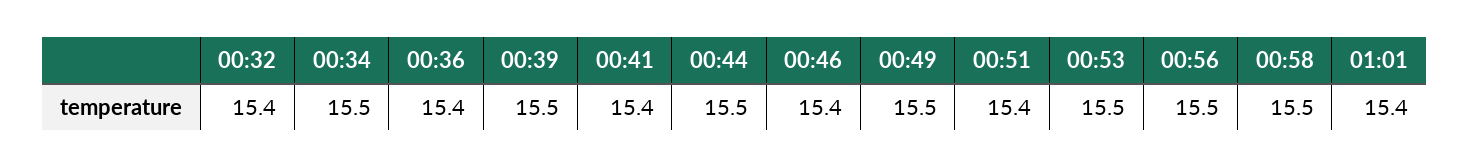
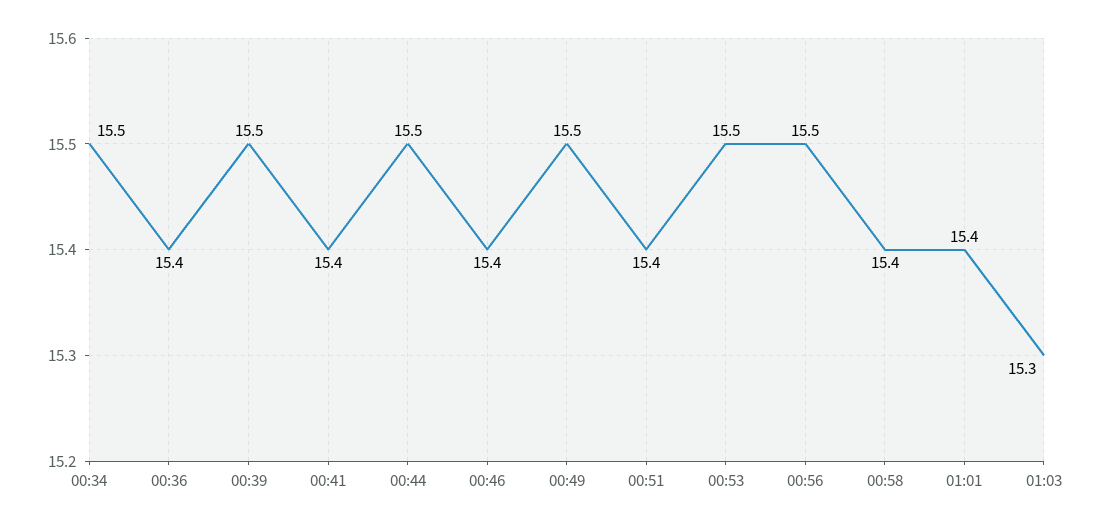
00:32: 15.4 -> none
00:58: 15.5 -> 15.4
01:03: none -> 15.3

